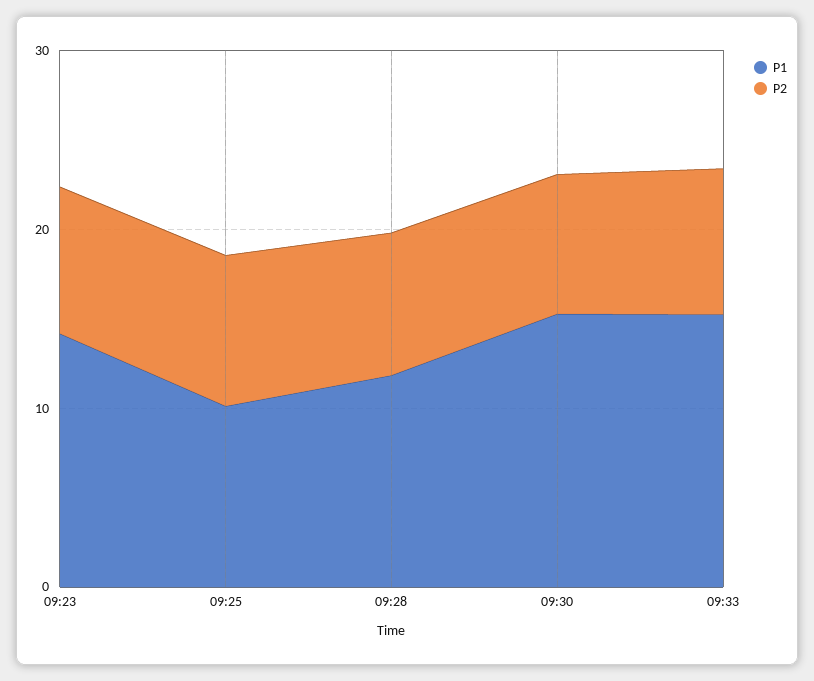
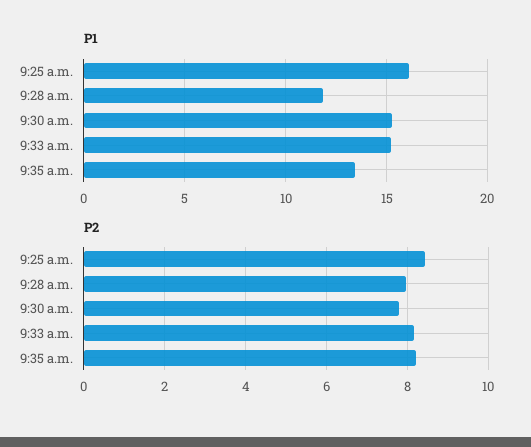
P1, 09:23: 14 -> none
P2, 09:23: 8 -> none
P1, 09:25: 10 -> 16
P1, 9:35 a.m.: none -> 13.5
P2, 9:35 a.m.: none -> 8.2

